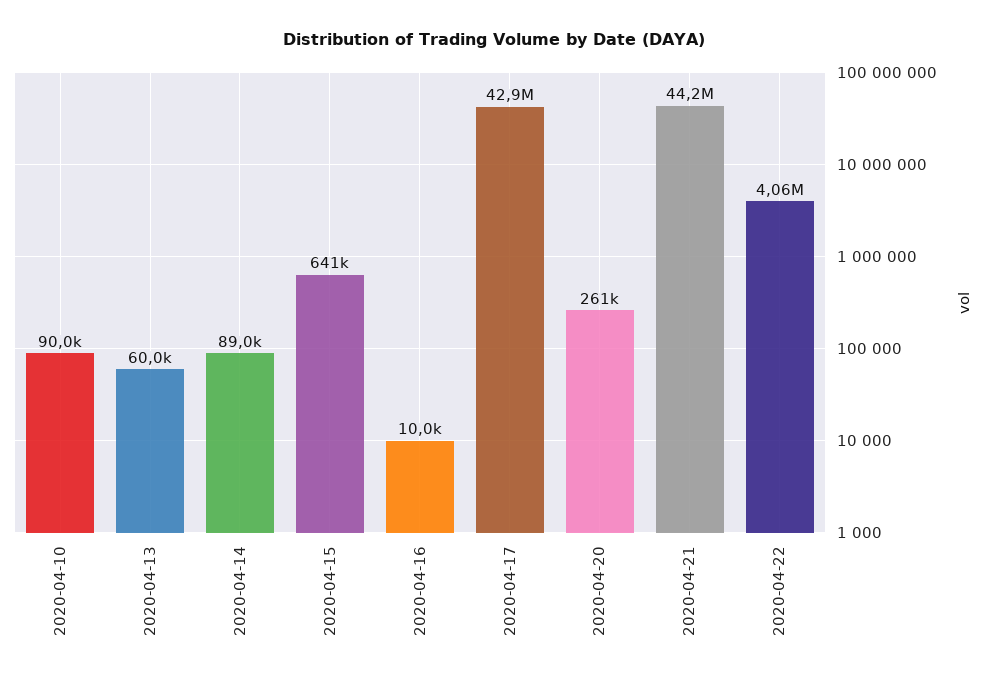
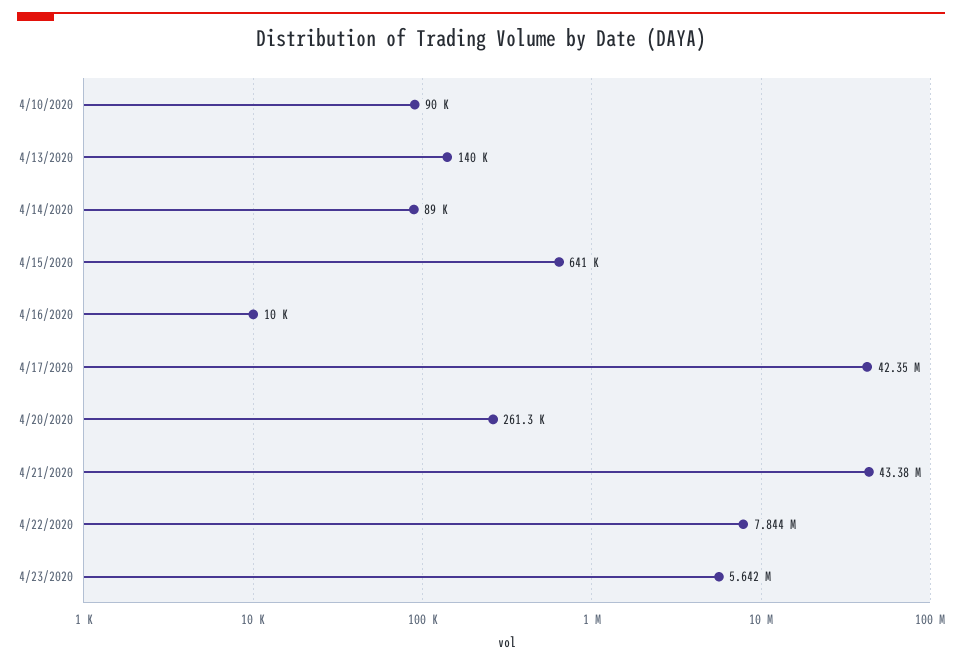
2020-04-13: 60000 -> 140000
2020-04-17: 42900000 -> 42350000
2020-04-21: 44200000 -> 43380000
2020-04-22: 4060000 -> 7844000
4/23/2020: none -> 5642000

